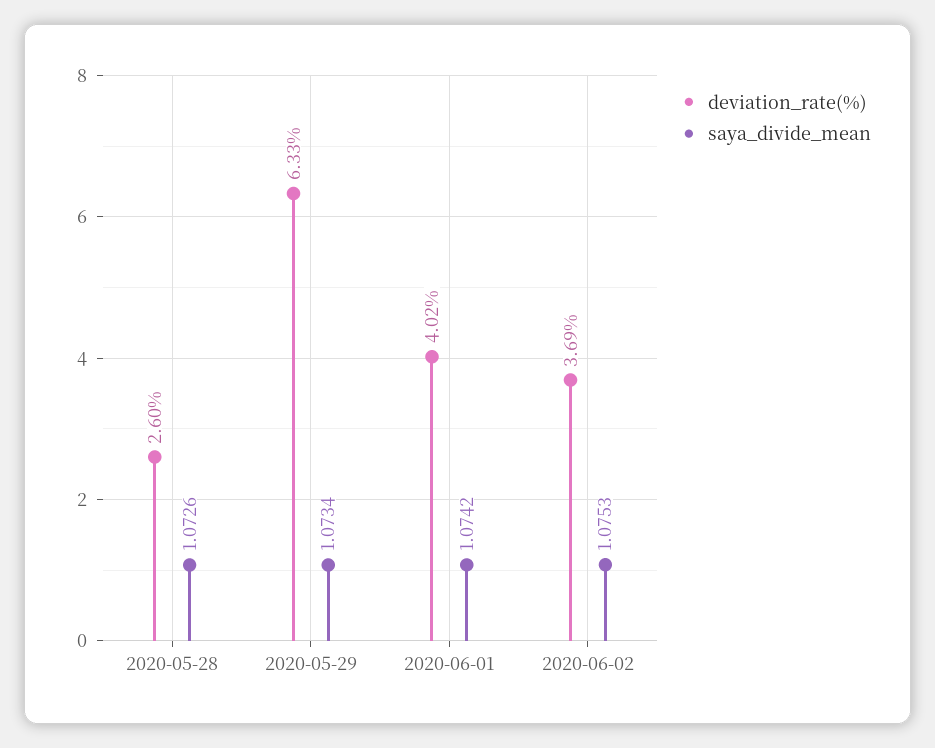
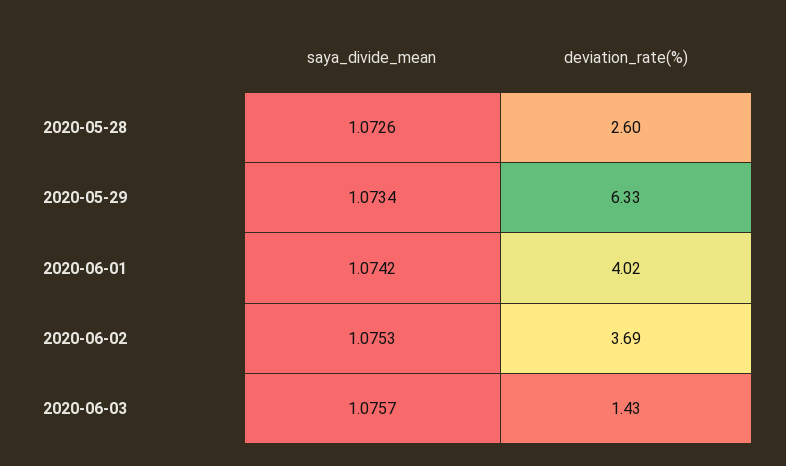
saya_divide_mean, 2020-06-03: none -> 1.0757
deviation_rate(%), 2020-06-03: none -> 1.43

